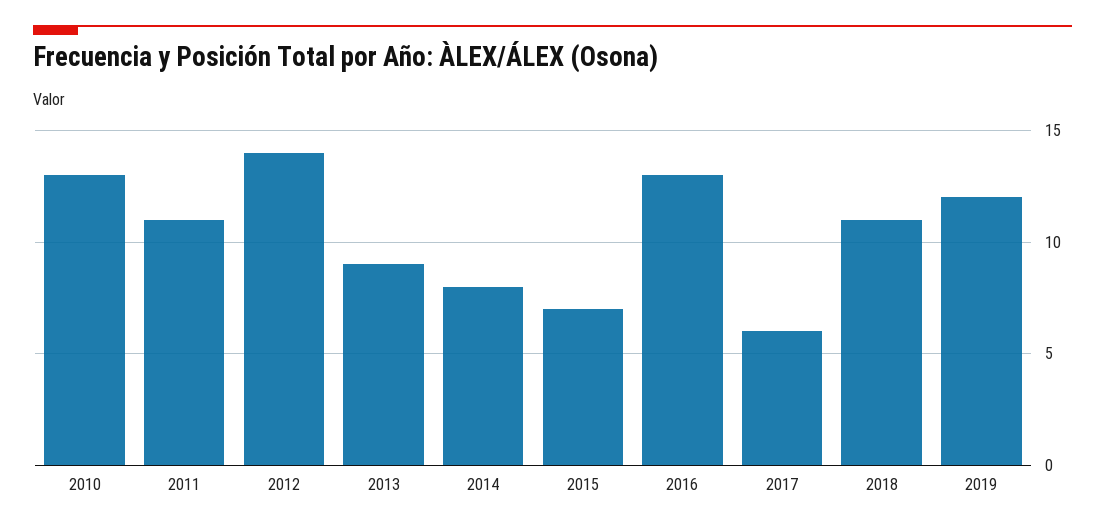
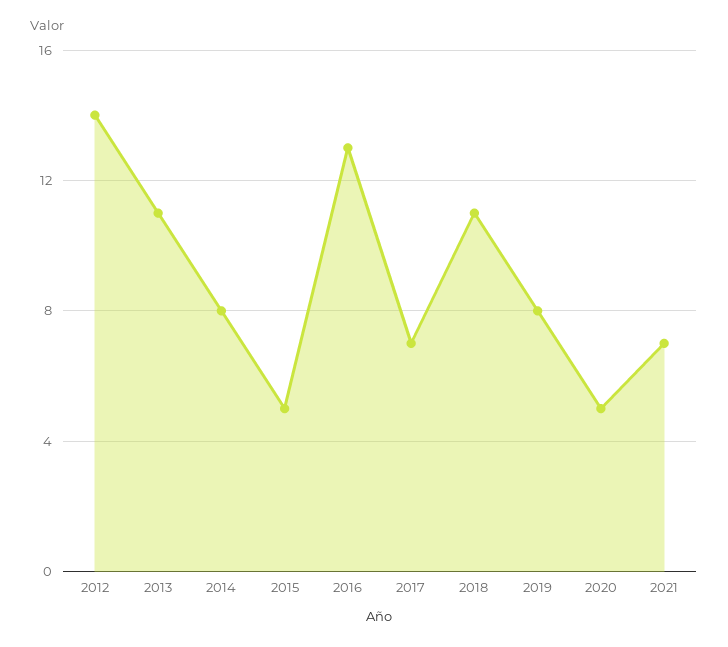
2010: 13 -> none
2011: 11 -> none
2013: 9 -> 11
2015: 7 -> 5
2017: 6 -> 7
2019: 12 -> 8
2020: none -> 5
2021: none -> 7

